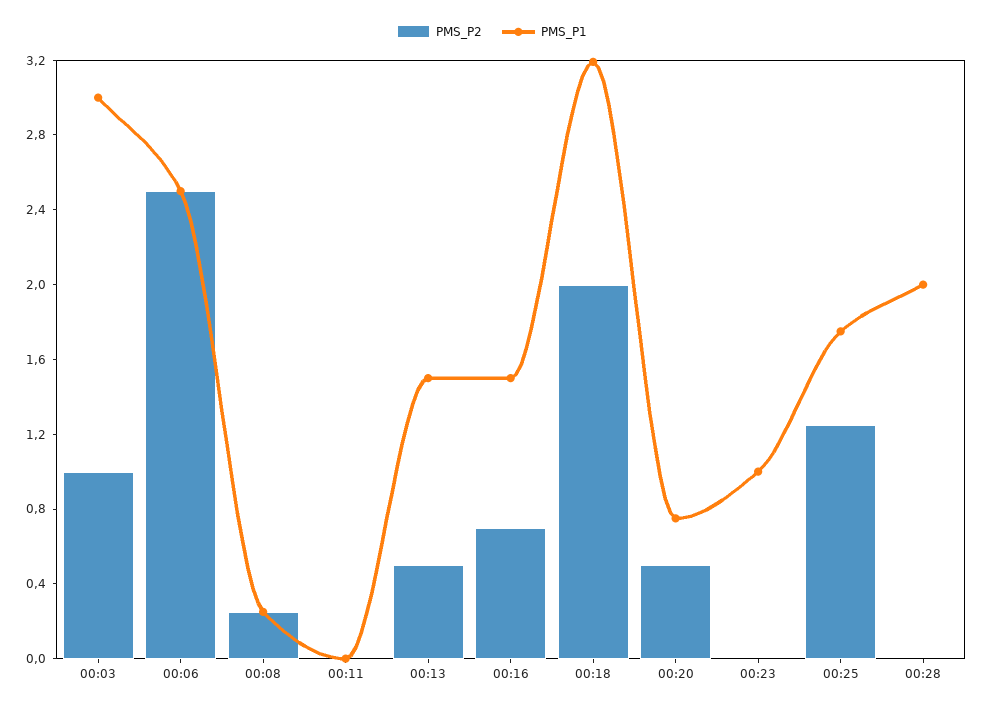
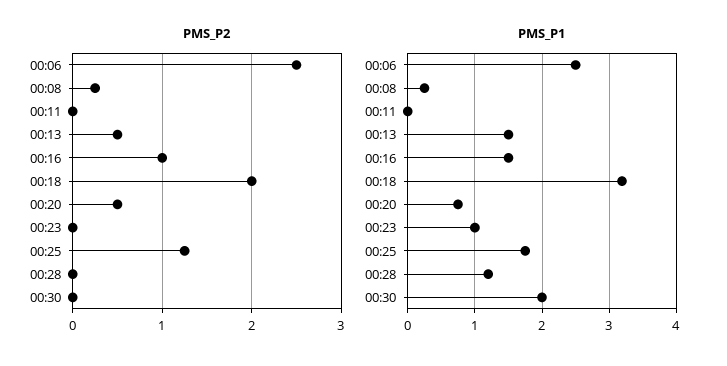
PMS_P2, 00:03: 1 -> none
PMS_P1, 00:03: 3 -> none
PMS_P2, 00:16: 0.7 -> 1
PMS_P1, 00:28: 2 -> 1.2
PMS_P2, 00:30: none -> 0
PMS_P1, 00:30: none -> 2

